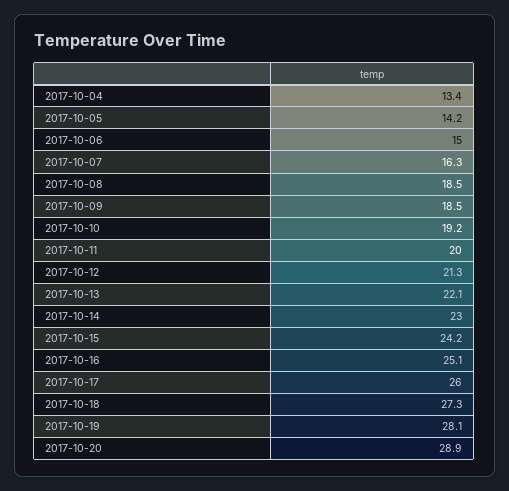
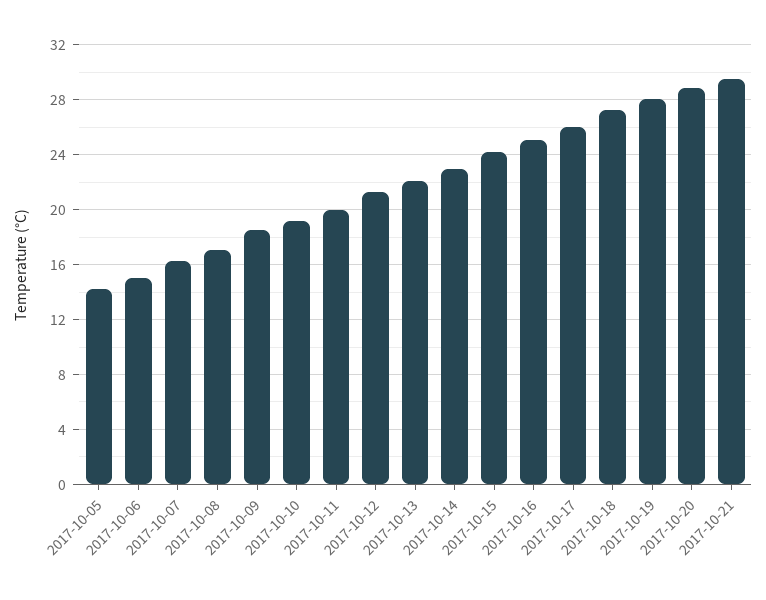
2017-10-04: 13.4 -> none
2017-10-08: 18.5 -> 17
2017-10-21: none -> 29.5

